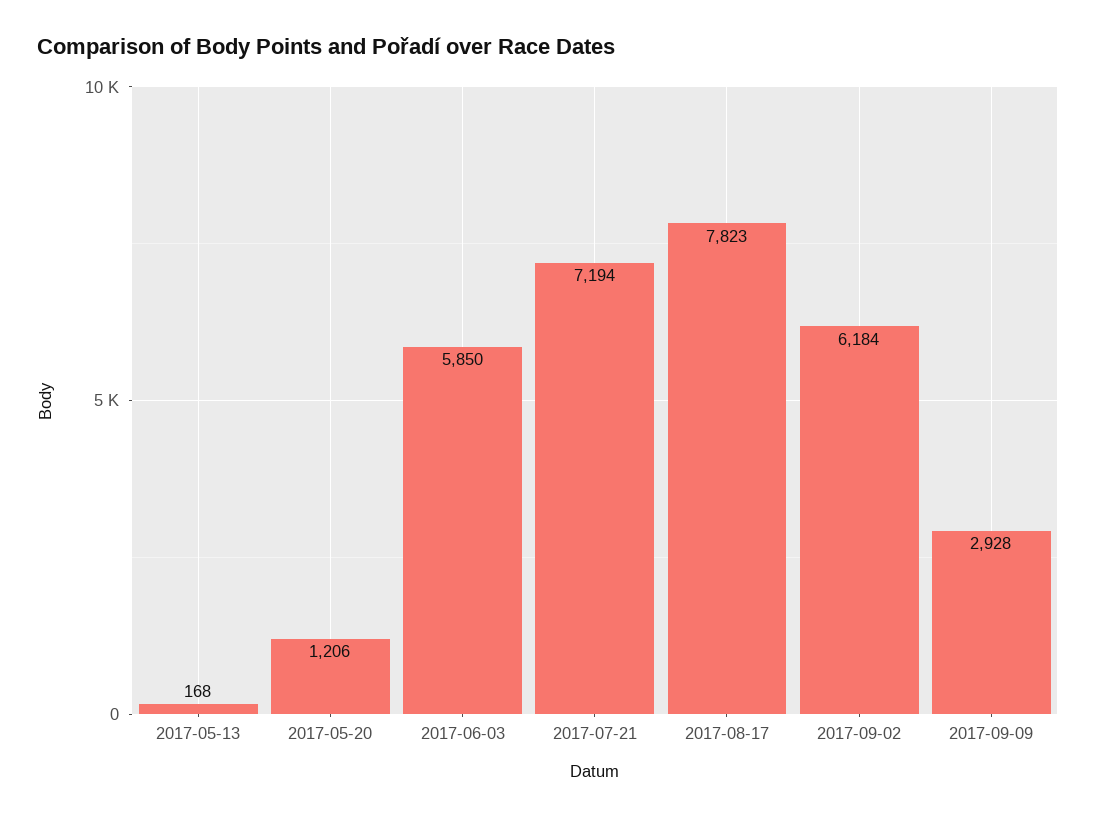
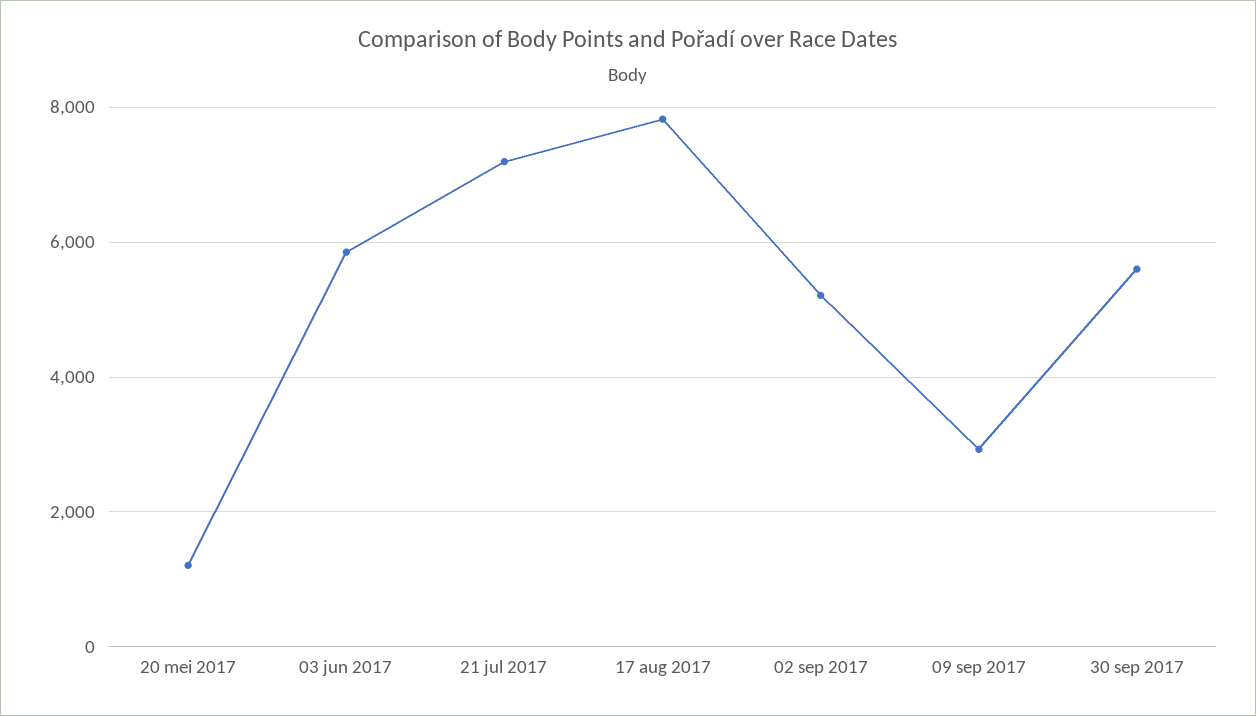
2017-05-13: 168 -> none
2017-09-02: 6184 -> 5200
30 sep 2017: none -> 5600

